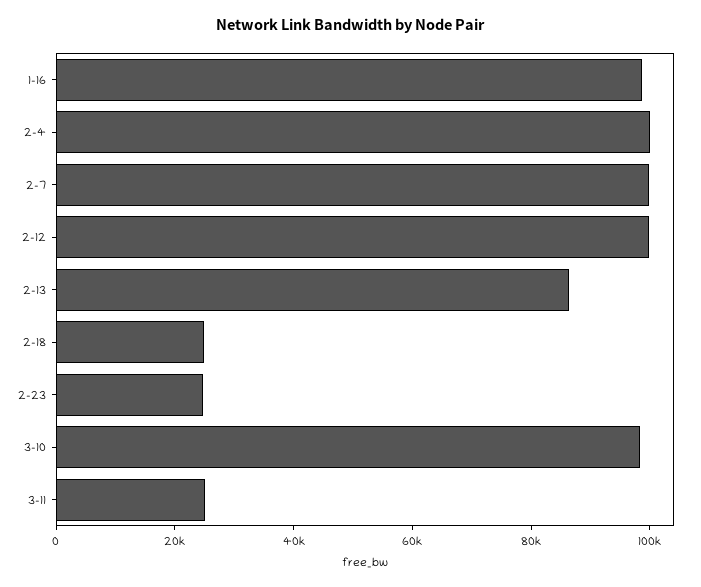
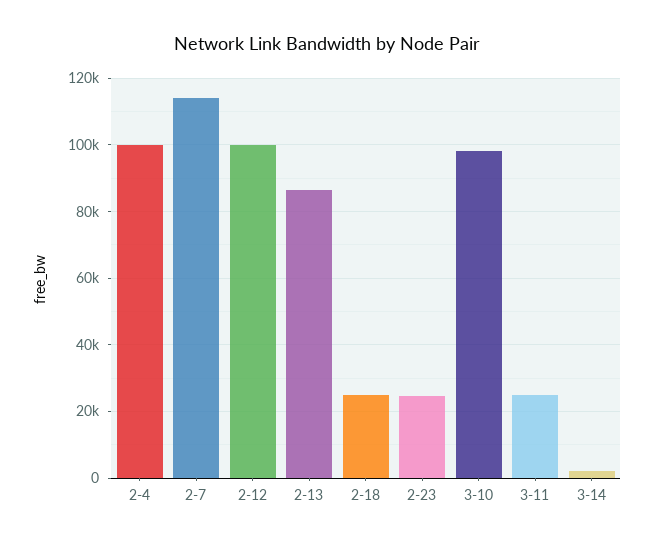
1-16: 100000 -> none
2-7: 100000 -> 114000
3-14: none -> 2000

